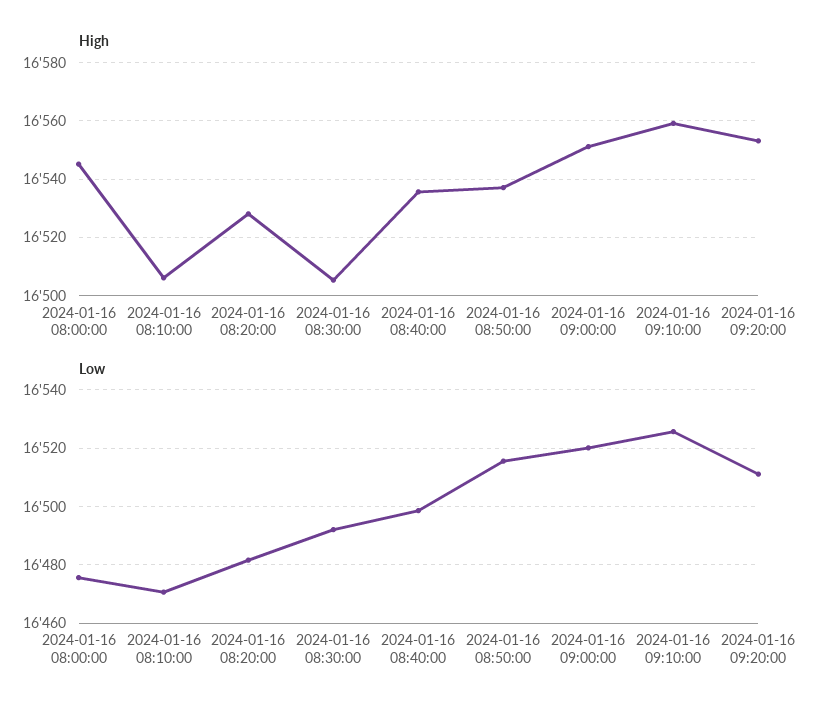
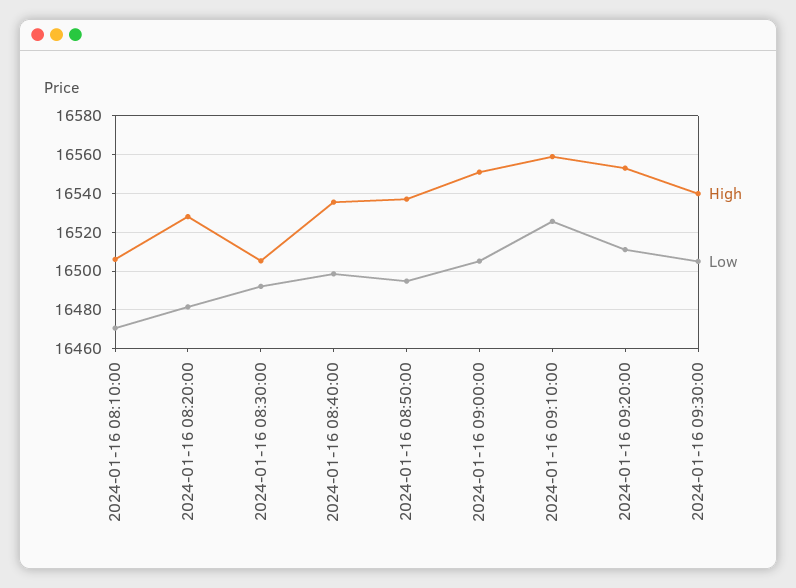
High, 2024-01-16 08:00:00: 16545 -> none
Low, 2024-01-16 08:00:00: 16475 -> none
Low, 2024-01-16 08:50:00: 16515 -> 16495
Low, 2024-01-16 09:00:00: 16520 -> 16505
High, 2024-01-16 09:30:00: none -> 16540
Low, 2024-01-16 09:30:00: none -> 16505

